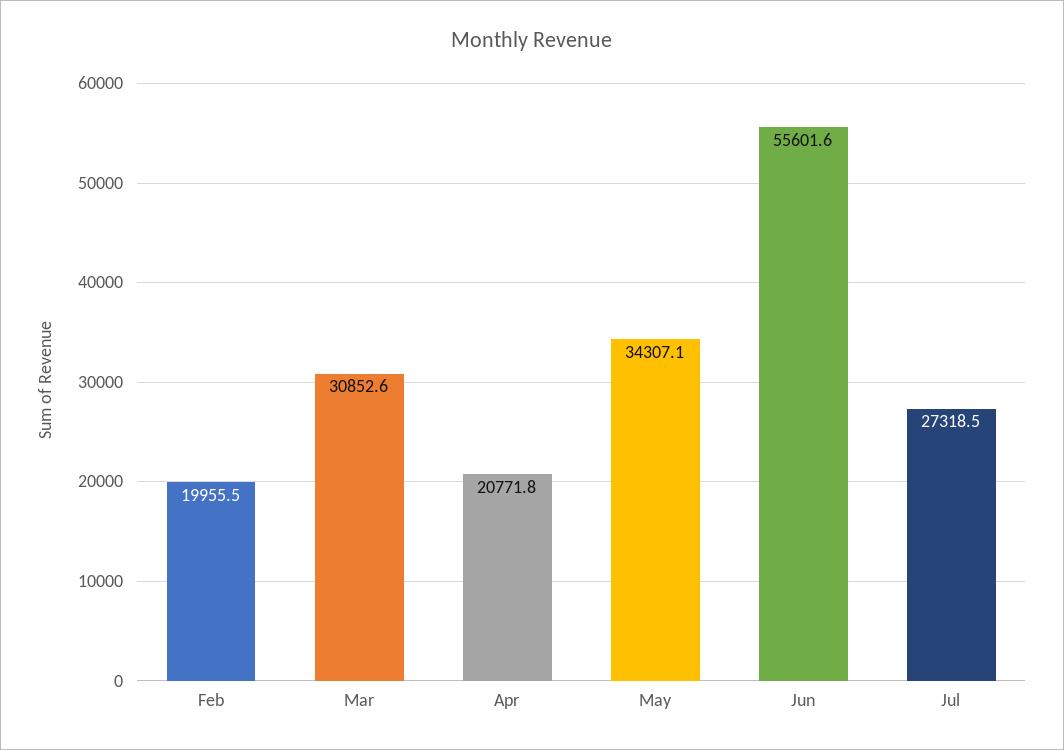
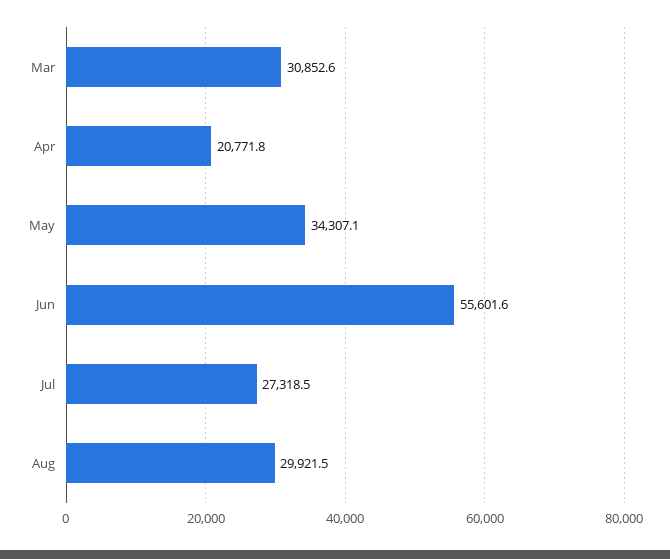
Feb: 19955.5 -> none
Aug: none -> 29921.5

